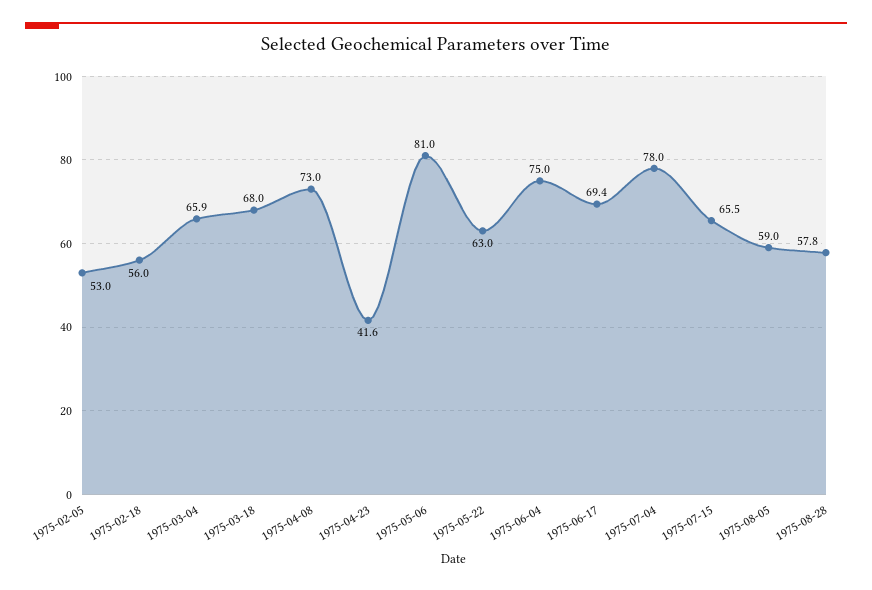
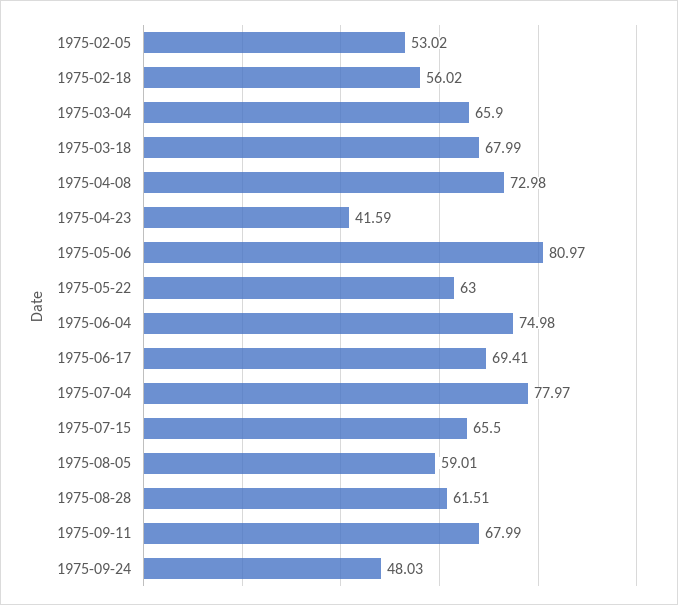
1975-08-28: 57.8 -> 61.51
1975-09-11: none -> 67.99
1975-09-24: none -> 48.03

